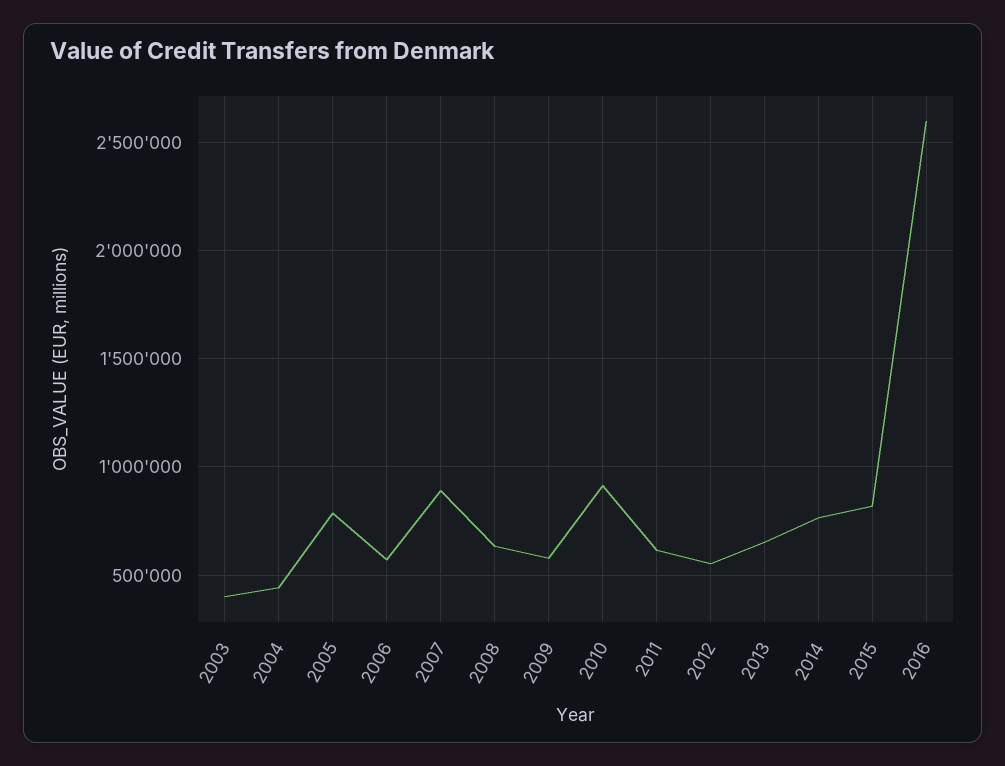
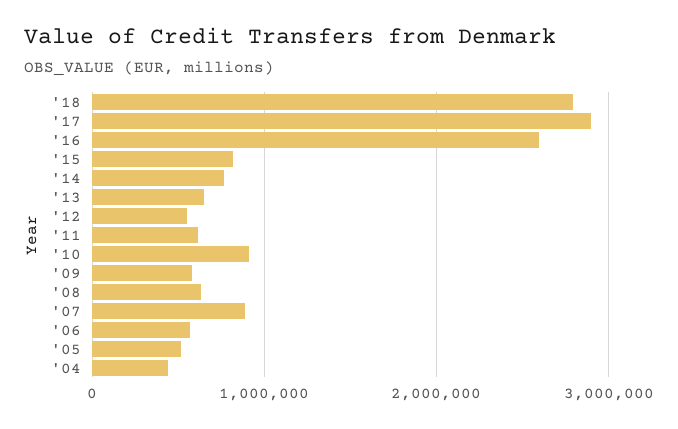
2003: 400000 -> none
2005: 800000 -> 500000
'18: none -> 2800000
'17: none -> 2900000

